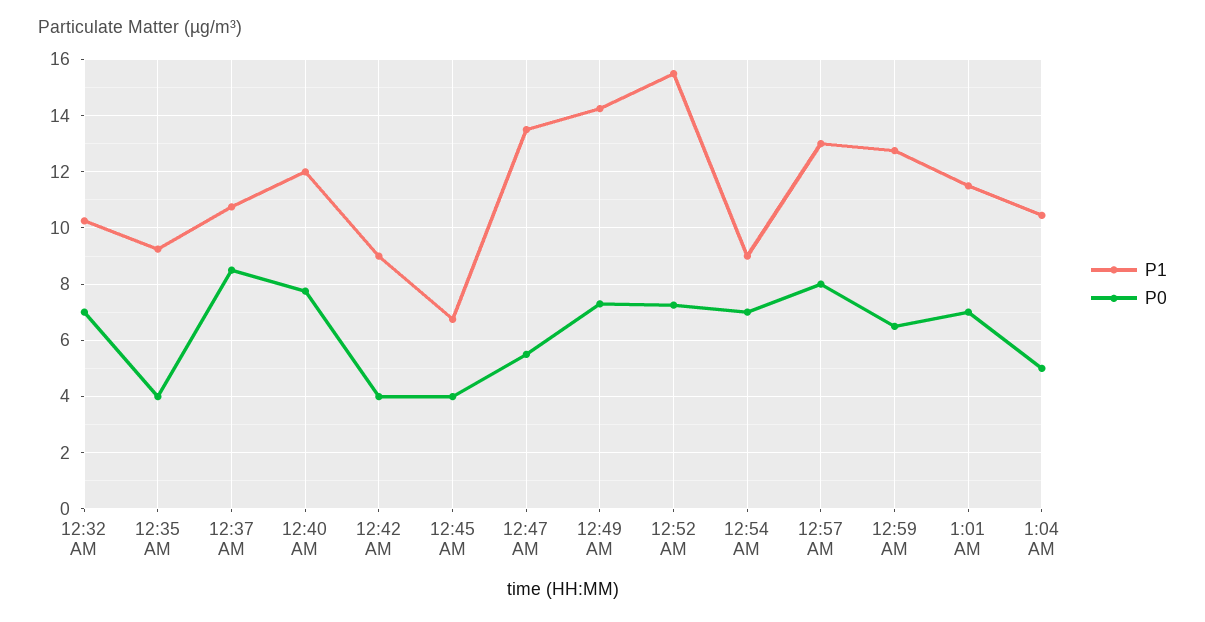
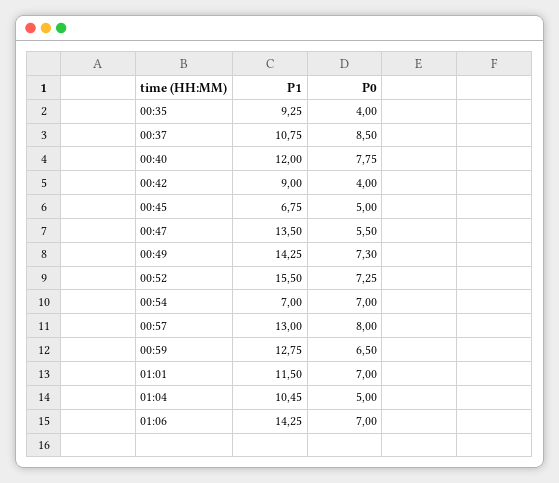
P1, 12:32 AM: 10.25 -> none
P0, 12:32 AM: 7 -> none
P0, 12:45 AM: 4 -> 5
P1, 12:54 AM: 9 -> 7
P1, 01:06: none -> 14.25
P0, 01:06: none -> 7

